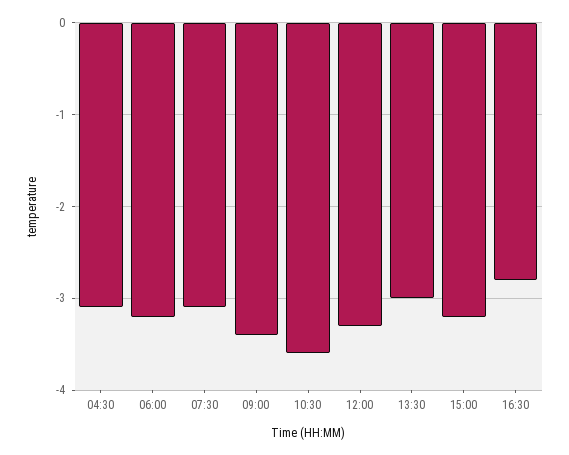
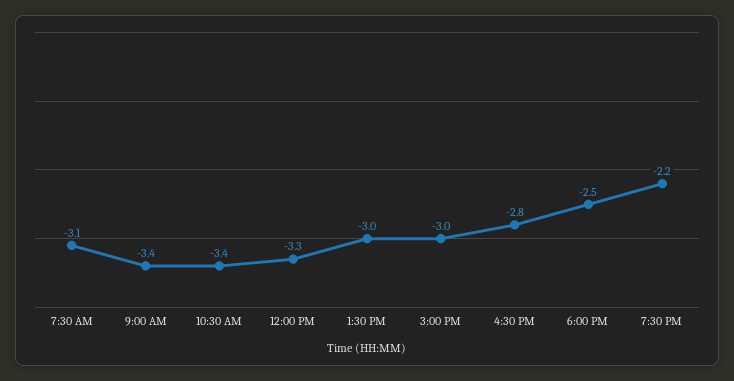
04:30: -3.1 -> none
06:00: -3.2 -> none
10:30: -3.6 -> -3.4
15:00: -3.2 -> -3
6:00 PM: none -> -2.5
7:30 PM: none -> -2.2

